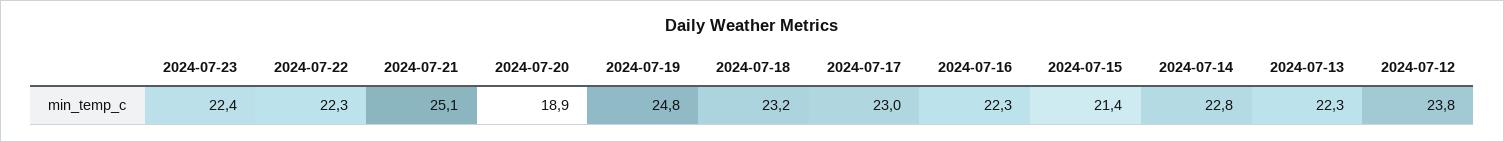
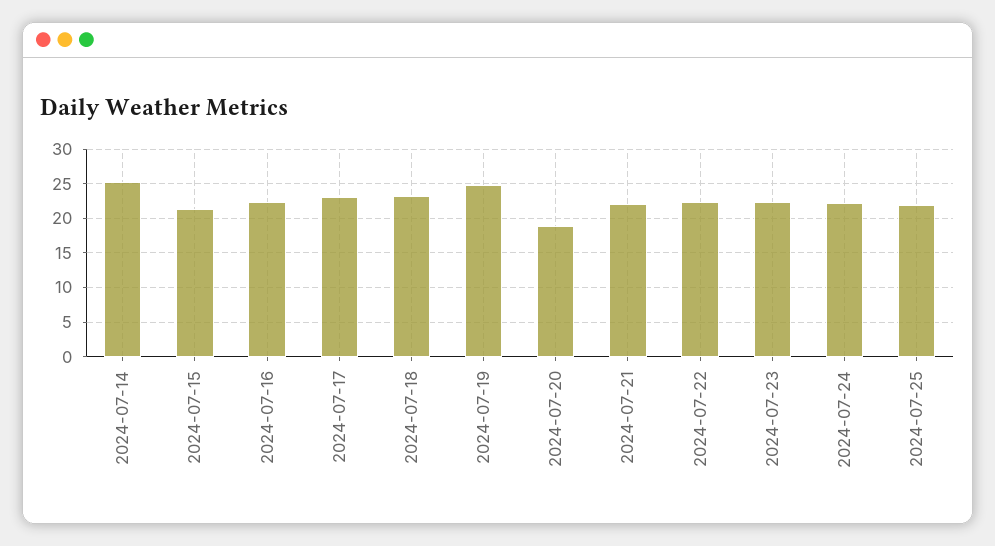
2024-07-21: 25.1 -> 22
2024-07-14: 22.8 -> 25
2024-07-13: 22.3 -> none
2024-07-12: 23.8 -> none
2024-07-24: none -> 22
2024-07-25: none -> 22

